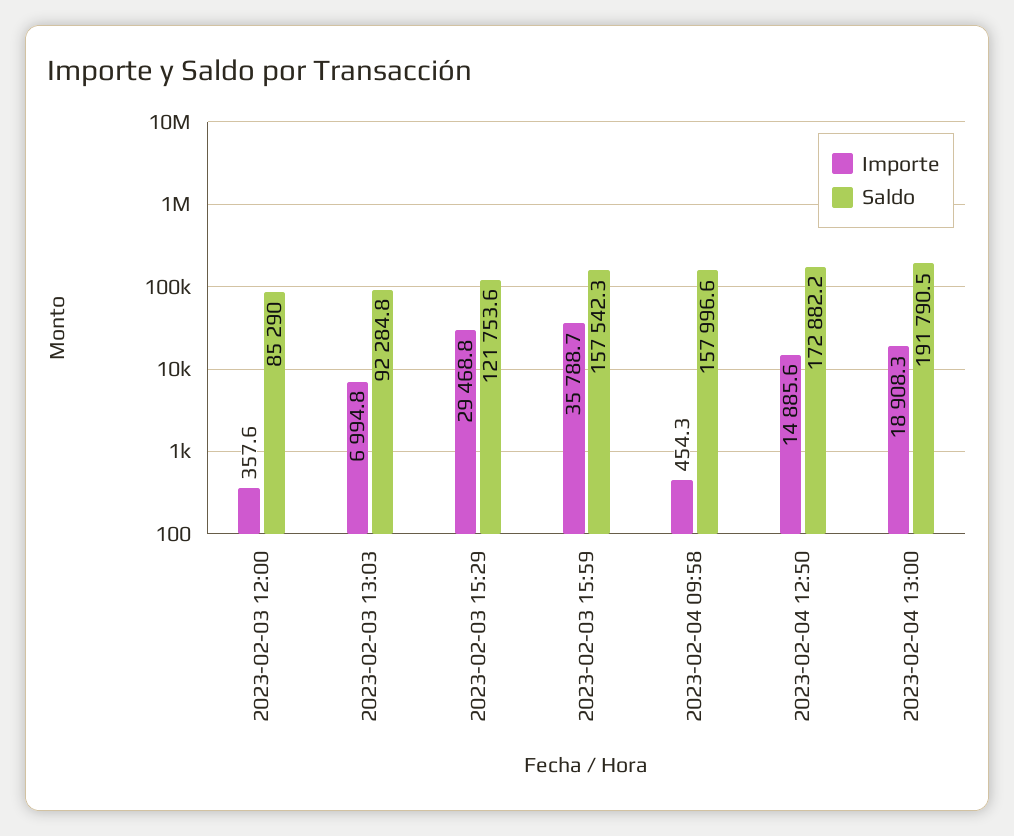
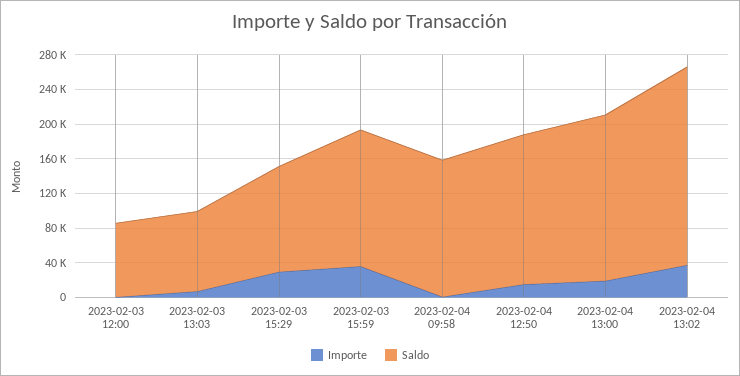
Importe, 2023-02-04 13:02: none -> 40000
Saldo, 2023-02-04 13:02: none -> 230000

